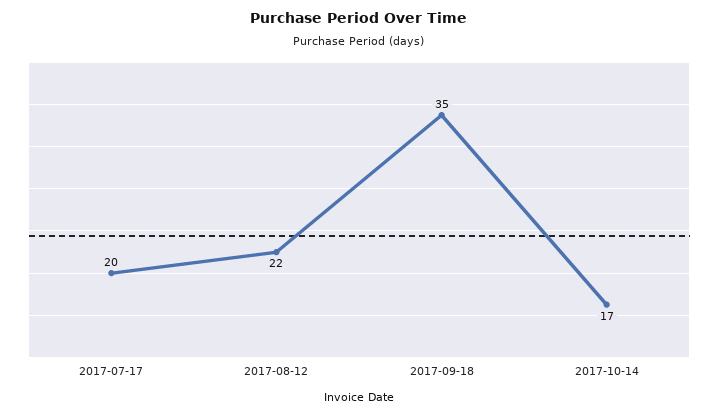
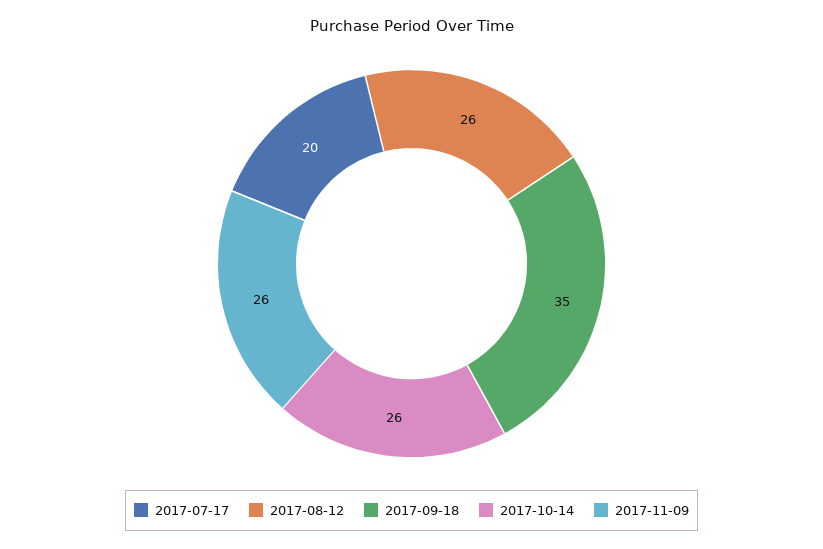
2017-08-12: 22 -> 26
2017-10-14: 17 -> 26
2017-11-09: none -> 26

